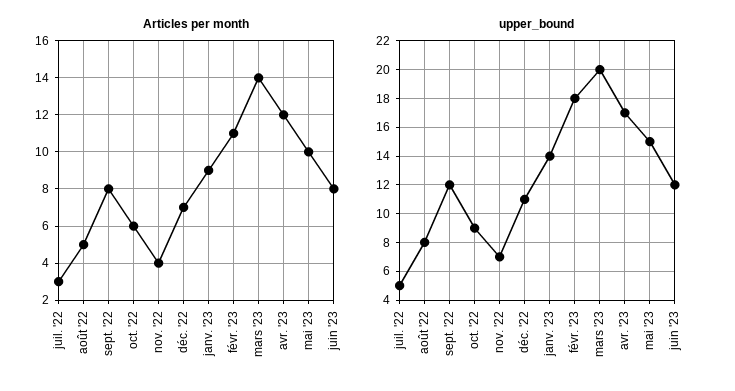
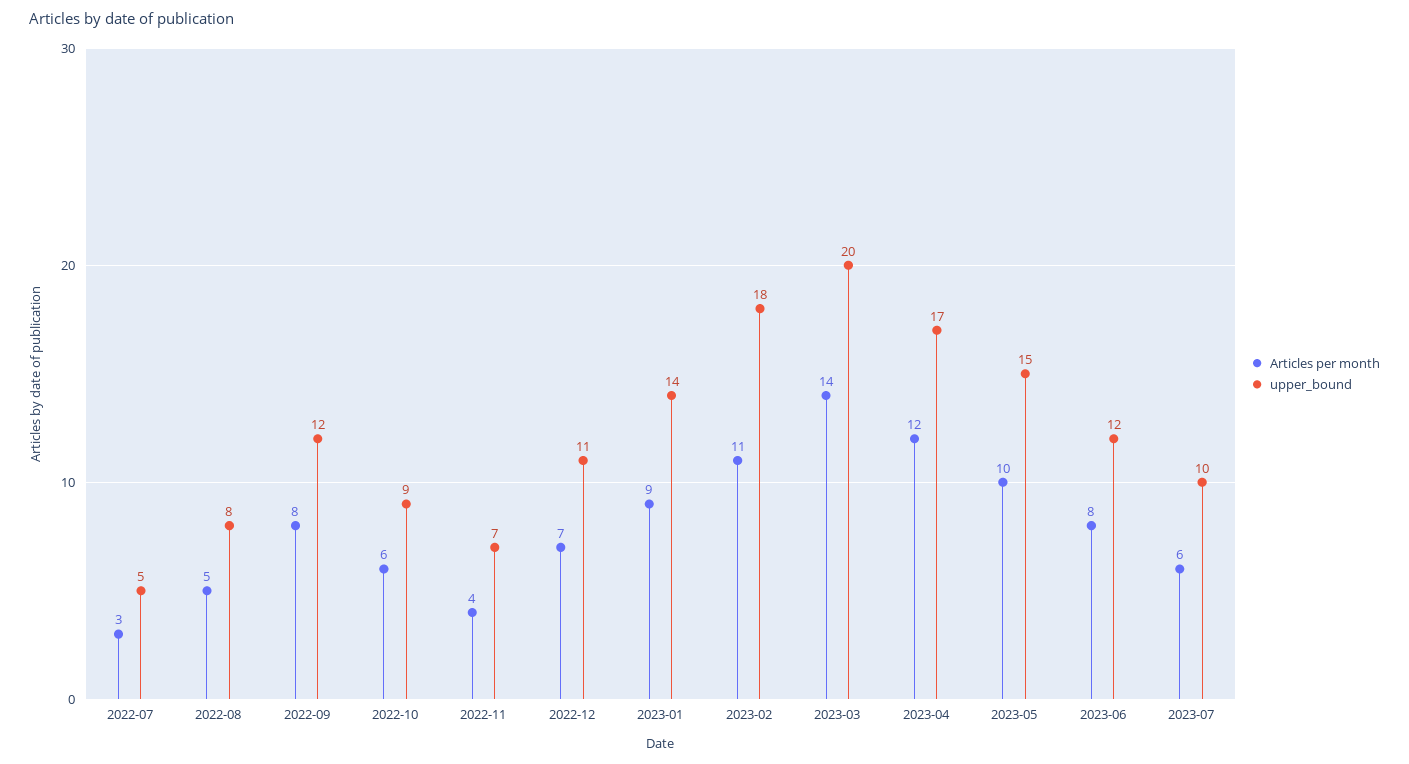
Articles per month, 2023-07: none -> 6
upper_bound, 2023-07: none -> 10

